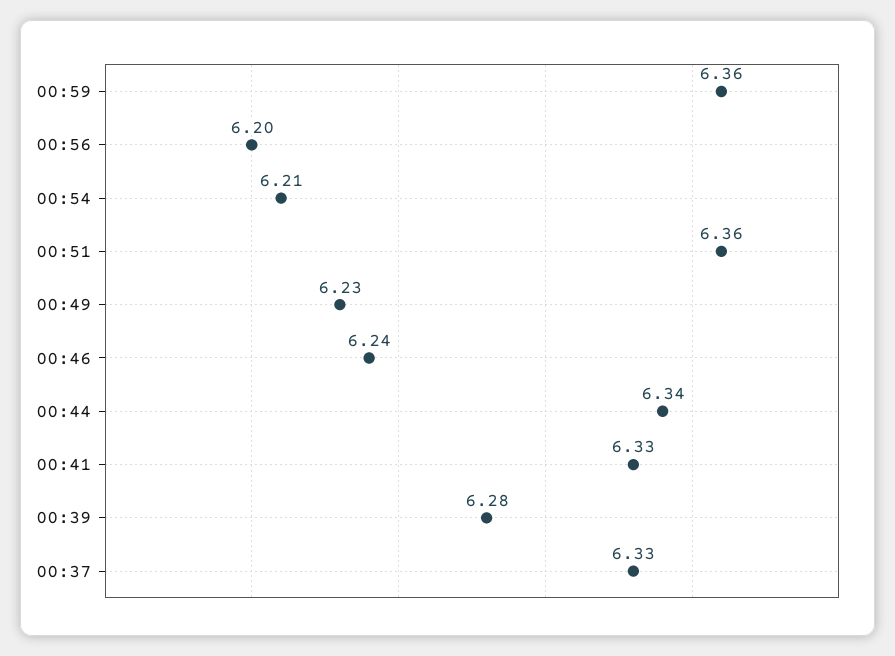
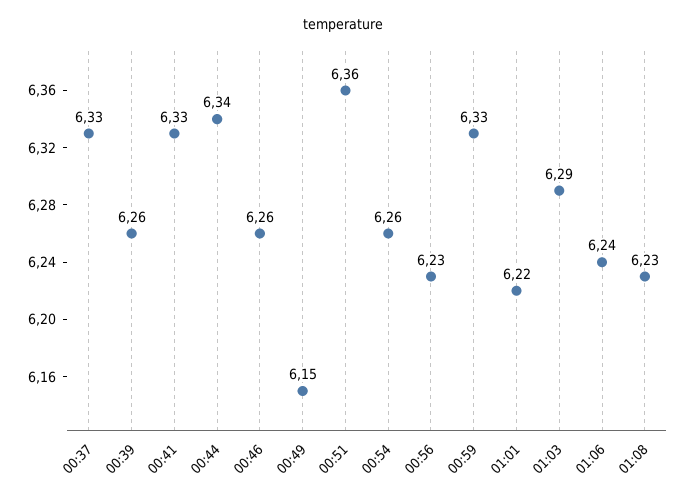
00:59: 6.36 -> 6.33
00:56: 6.2 -> 6.23
00:54: 6.21 -> 6.26
00:49: 6.23 -> 6.15
00:46: 6.24 -> 6.26
00:39: 6.28 -> 6.26
01:01: none -> 6.22
01:03: none -> 6.29
01:06: none -> 6.24
01:08: none -> 6.23

